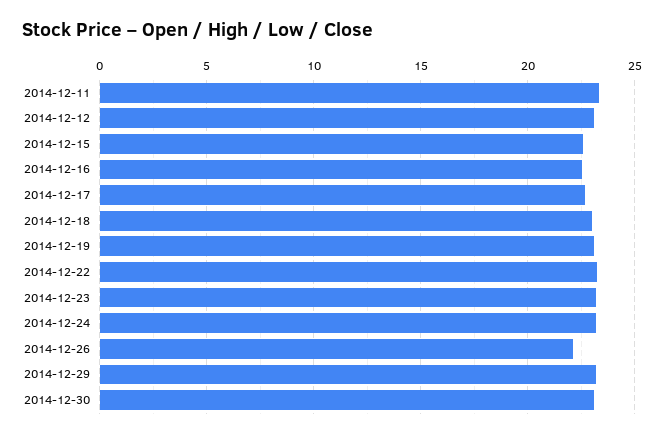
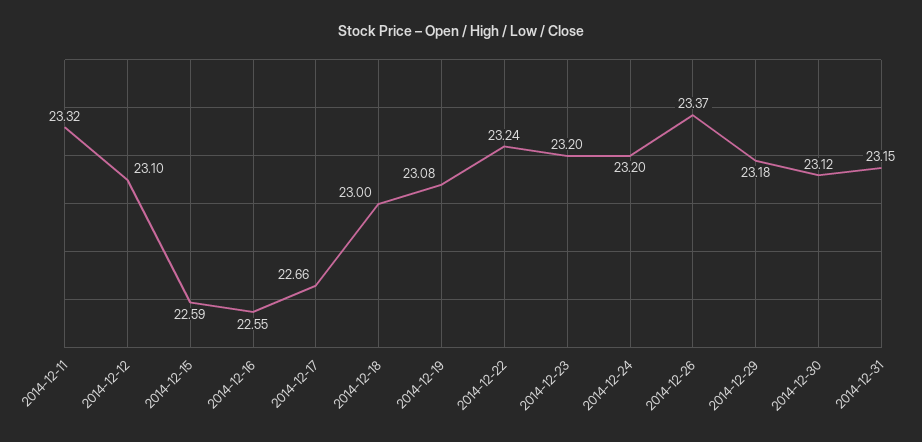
2014-12-26: 22 -> 23.37
2014-12-31: none -> 23.15

